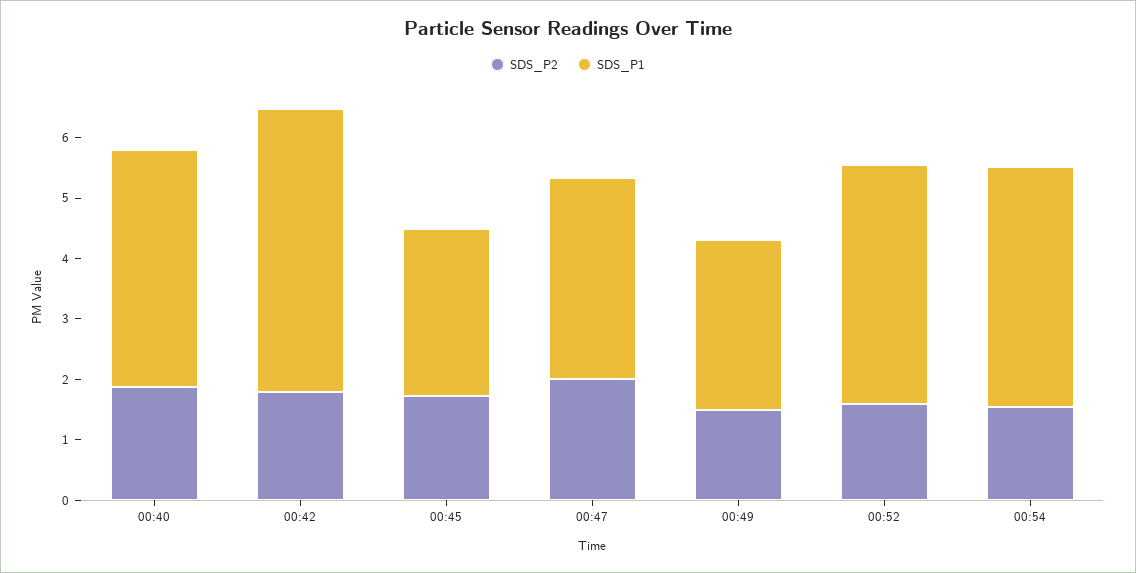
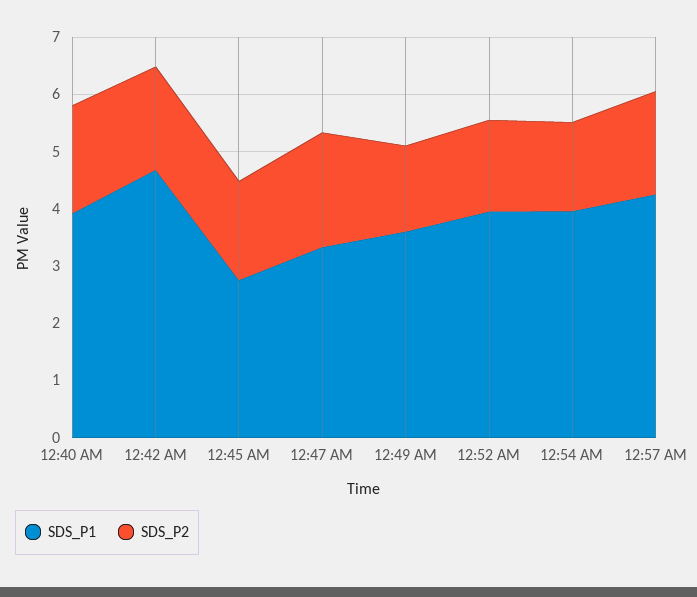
SDS_P1, 00:49: 2.8 -> 3.6
SDS_P1, 12:57 AM: none -> 4.2
SDS_P2, 12:57 AM: none -> 1.8

